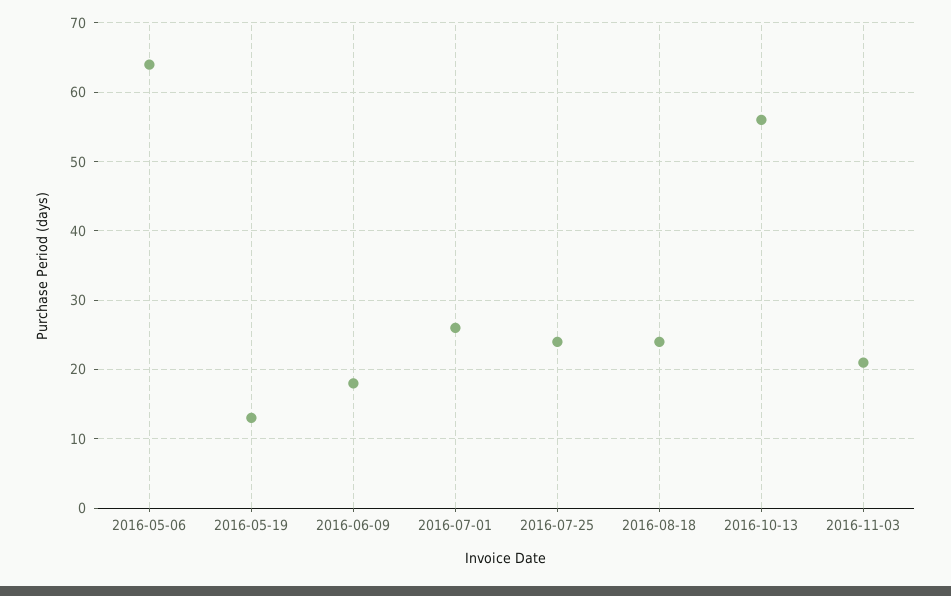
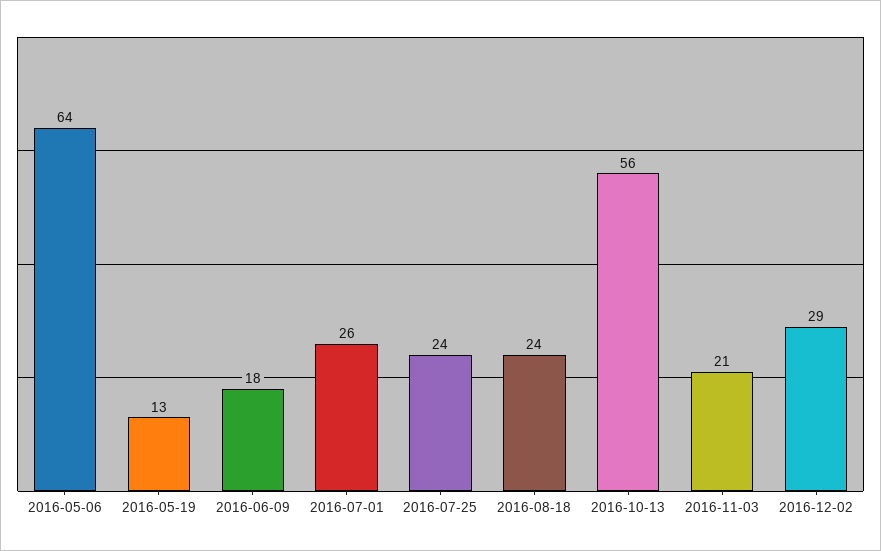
2016-12-02: none -> 29

